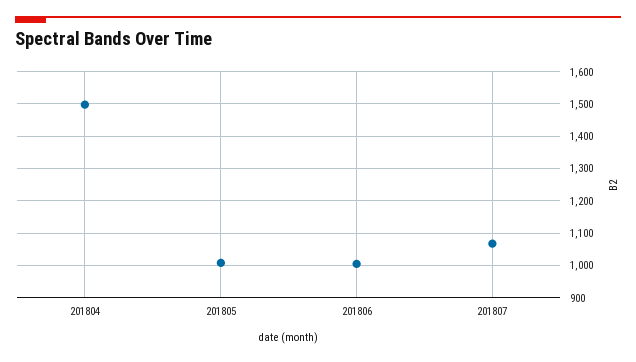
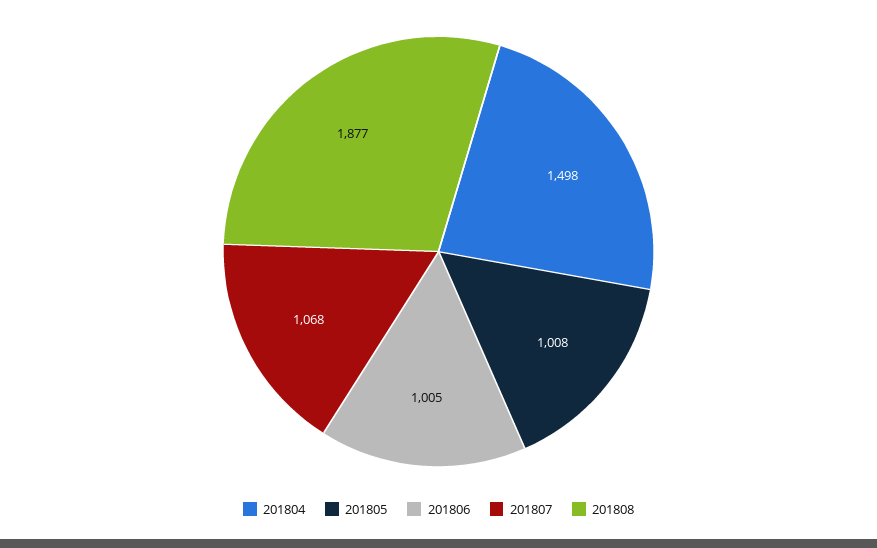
201808: none -> 1877

